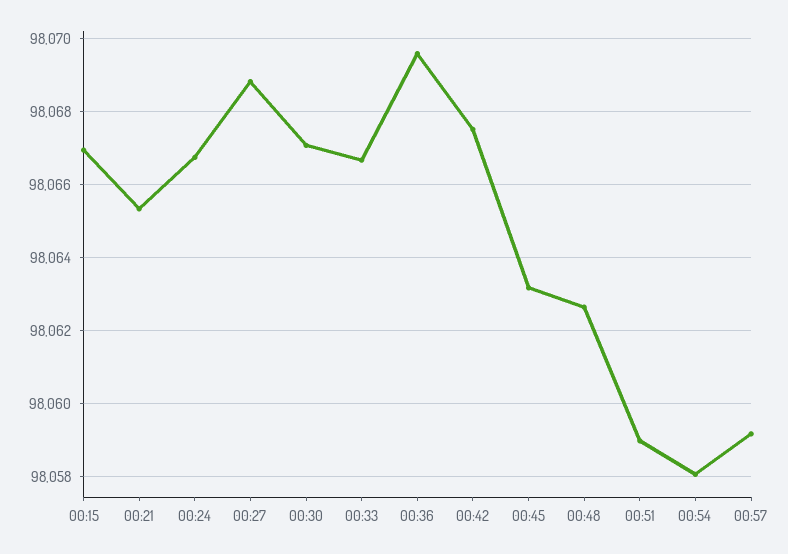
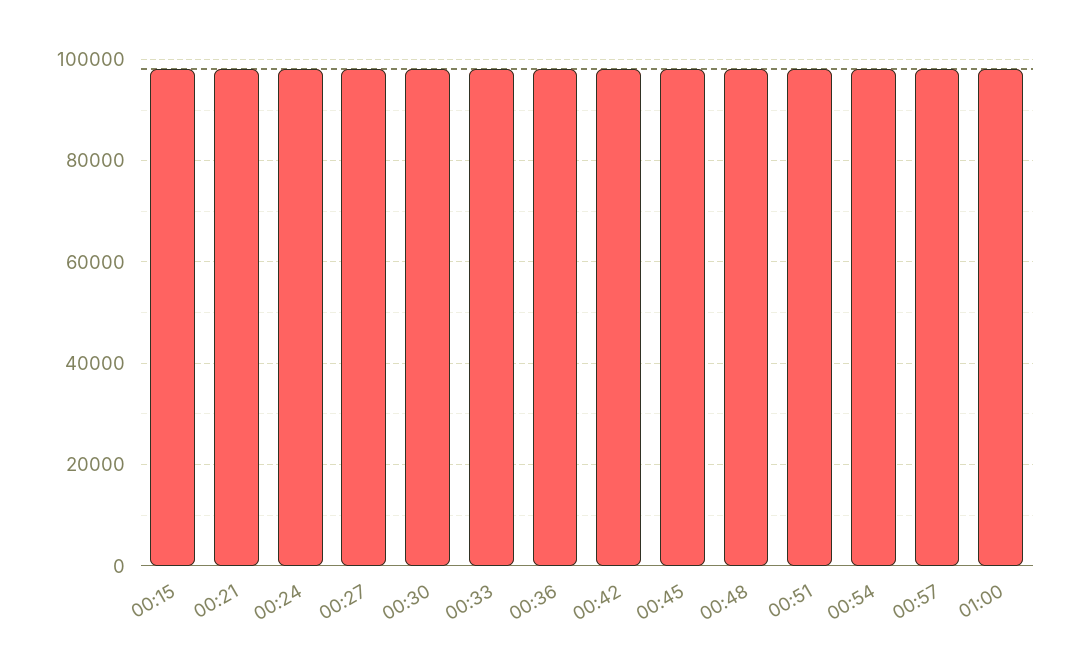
01:00: none -> 98000

